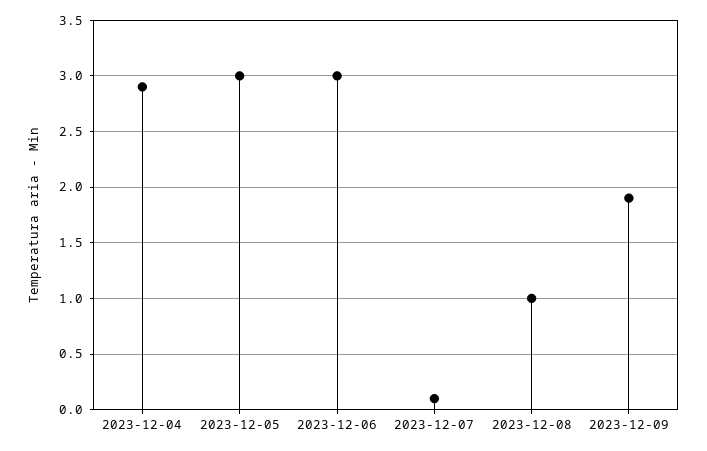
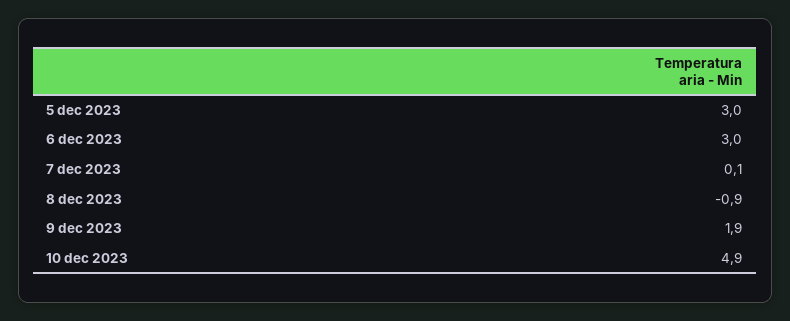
2023-12-04: 2.9 -> none
2023-12-08: 1 -> -0.9
10 dec 2023: none -> 4.9

